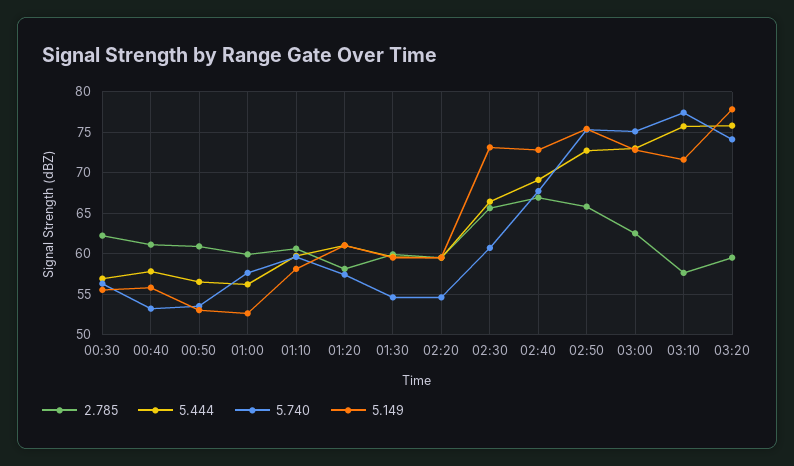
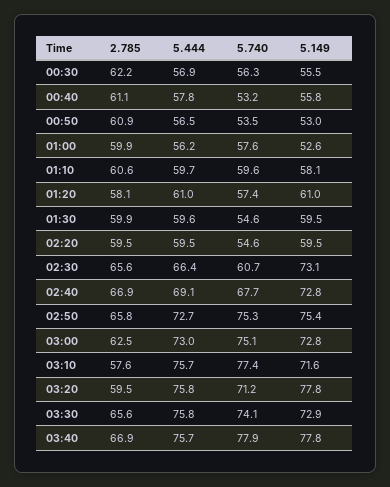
5.740, 03:20: 74 -> 71.2
2.785, 03:30: none -> 65.6
5.444, 03:30: none -> 75.8
5.740, 03:30: none -> 74.1
5.149, 03:30: none -> 72.9
2.785, 03:40: none -> 66.9
5.444, 03:40: none -> 75.7
5.740, 03:40: none -> 77.9
5.149, 03:40: none -> 77.8

